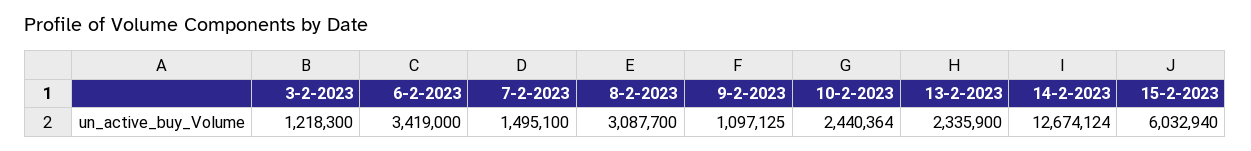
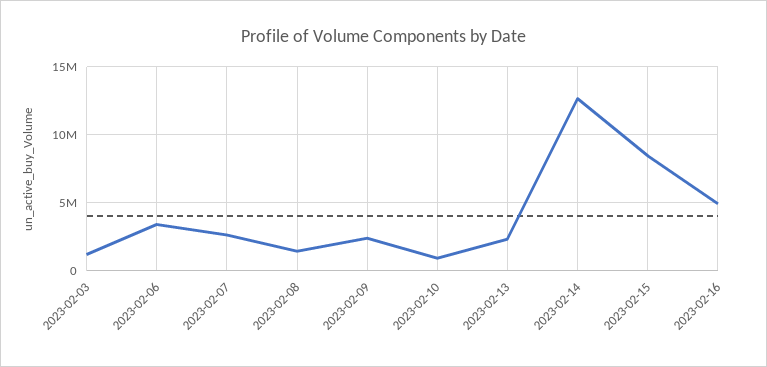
7-2-2023: 1495100 -> 2500000
8-2-2023: 3087700 -> 1500000
9-2-2023: 1097125 -> 2500000
10-2-2023: 2440364 -> 1000000
15-2-2023: 6032940 -> 8500000
2023-02-16: none -> 5000000

